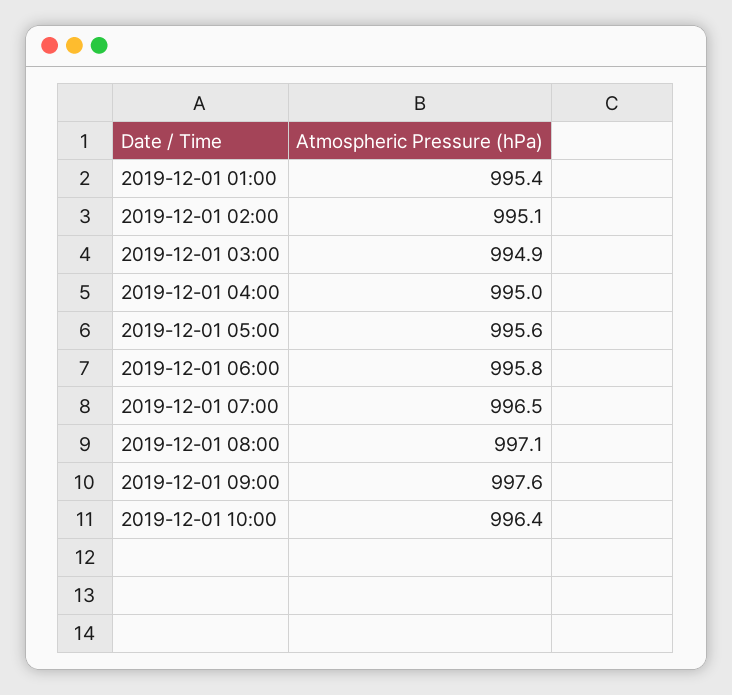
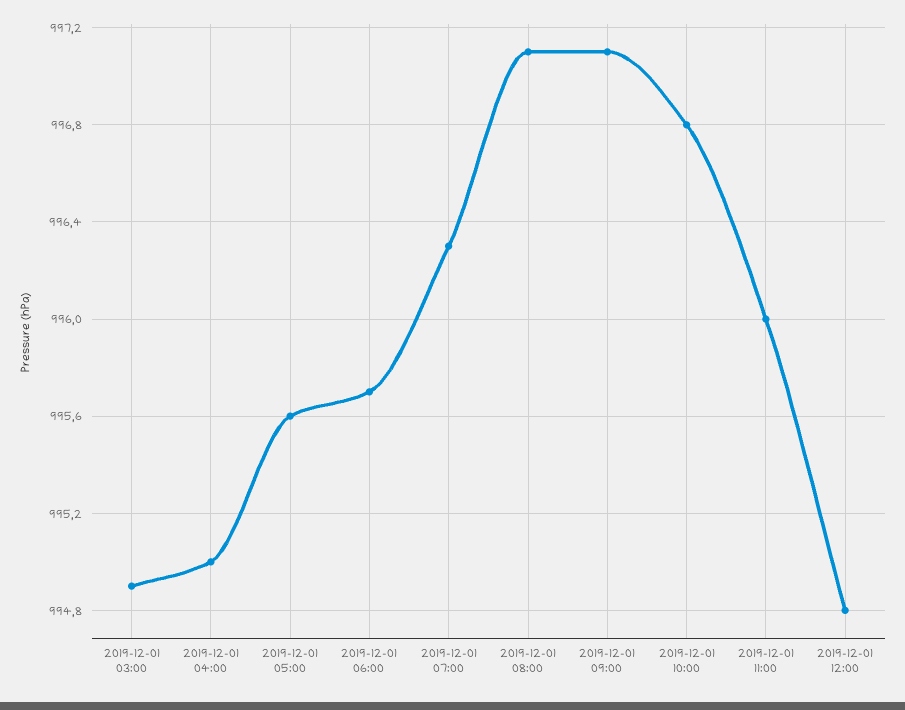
2019-12-01 01:00: 995.4 -> none
2019-12-01 02:00: 995.1 -> none
2019-12-01 06:00: 995.8 -> 995.7
2019-12-01 07:00: 996.5 -> 996.3
2019-12-01 09:00: 997.6 -> 997.1
2019-12-01 10:00: 996.4 -> 996.8
2019-12-01 11:00: none -> 996
2019-12-01 12:00: none -> 994.8

